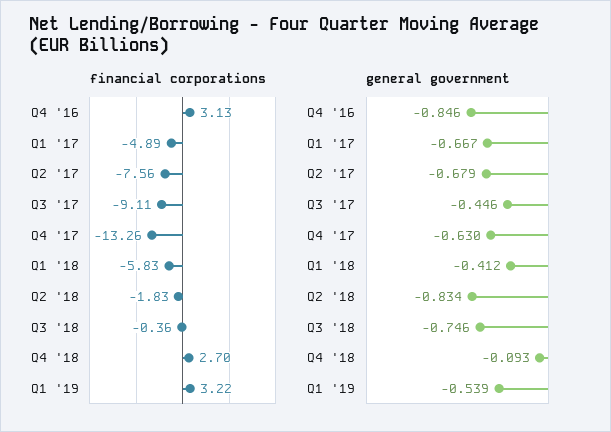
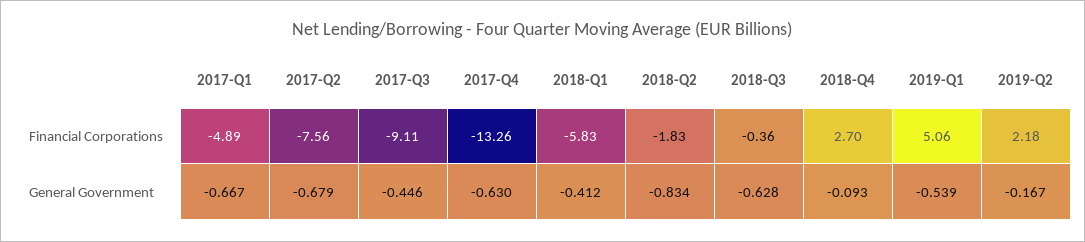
financial corporations, Q4 '16: 3.13 -> none
financial corporations, Q1 '19: 3.22 -> 5.06
general government, Q4 '16: -0.846 -> none
general government, Q3 '18: -0.746 -> -0.628
financial corporations, 2019-Q2: none -> 2.18
general government, 2019-Q2: none -> -0.167

